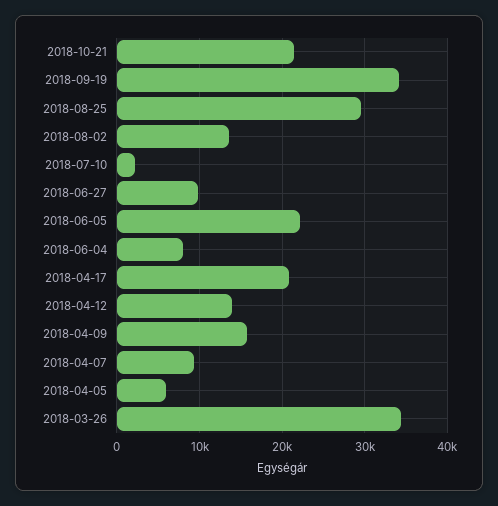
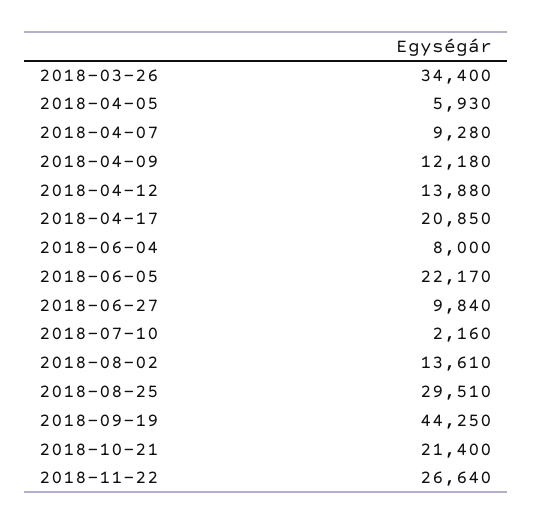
2018-09-19: 34000 -> 44250
2018-04-09: 16000 -> 12180
2018-11-22: none -> 26640

